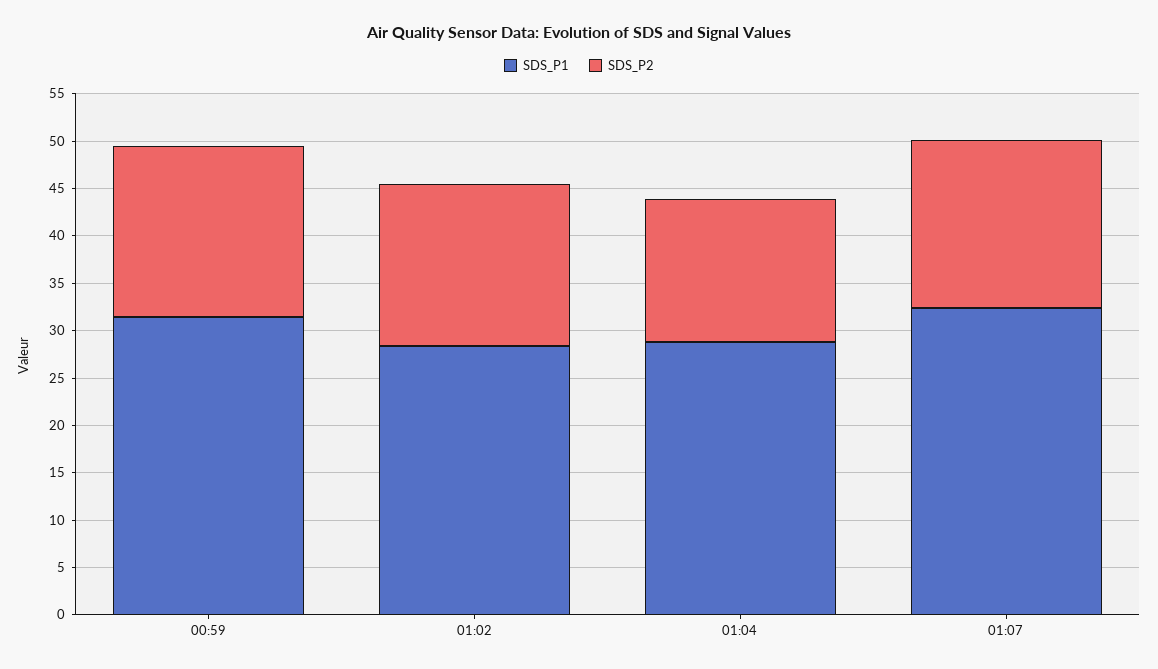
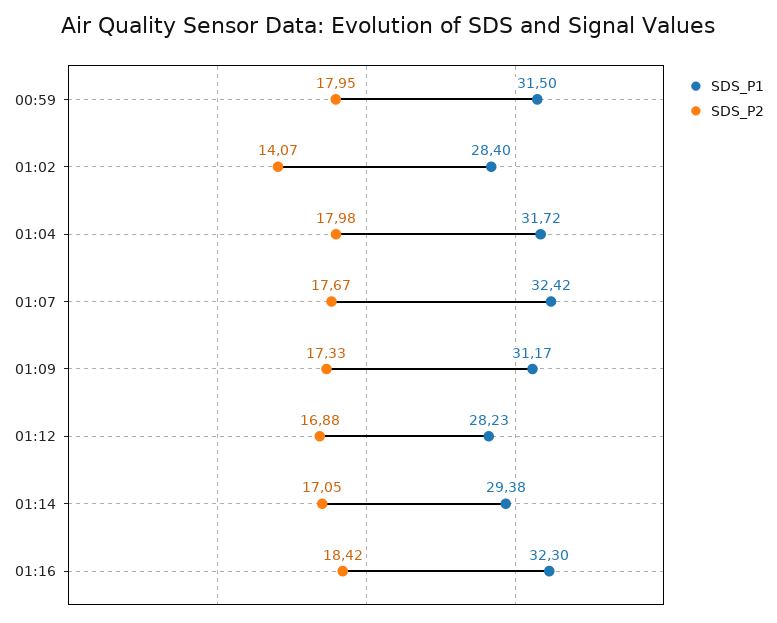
SDS_P2, 01:02: 17 -> 14.07
SDS_P1, 01:04: 29 -> 31.72
SDS_P2, 01:04: 15 -> 17.98
SDS_P1, 01:09: none -> 31.17
SDS_P2, 01:09: none -> 17.33
SDS_P1, 01:12: none -> 28.23
SDS_P2, 01:12: none -> 16.88
SDS_P1, 01:14: none -> 29.38
SDS_P2, 01:14: none -> 17.05
SDS_P1, 01:16: none -> 32.3
SDS_P2, 01:16: none -> 18.42

